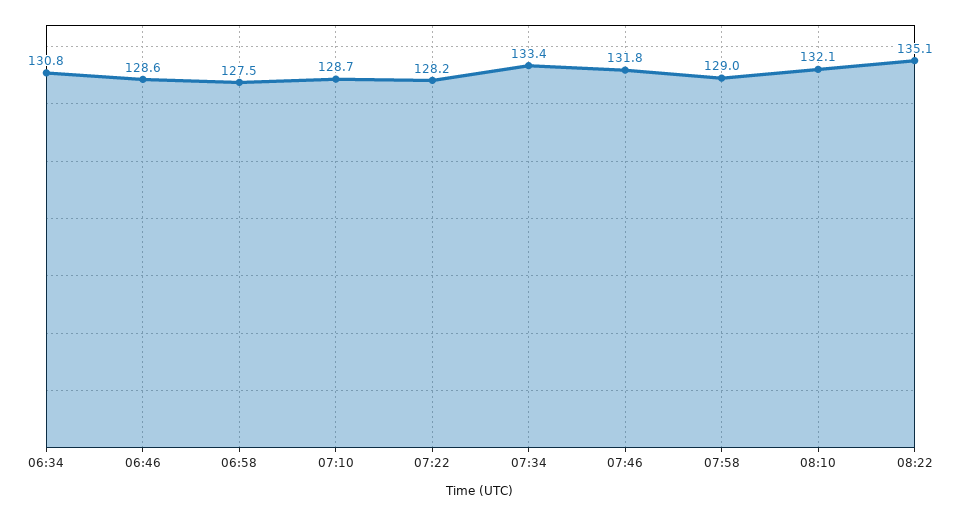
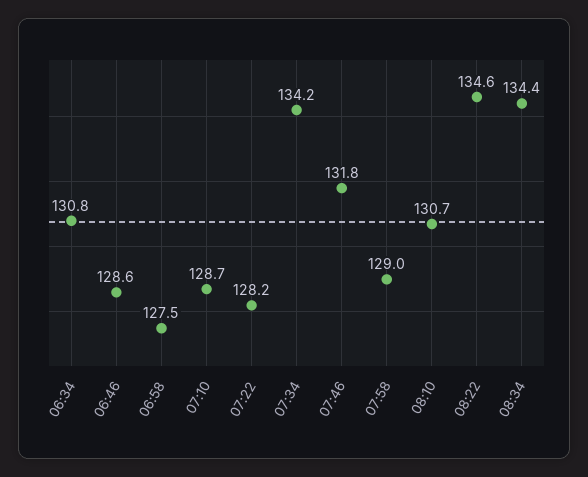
07:34: 133.4 -> 134.2
08:10: 132.1 -> 130.7
08:22: 135.1 -> 134.6
08:34: none -> 134.4

